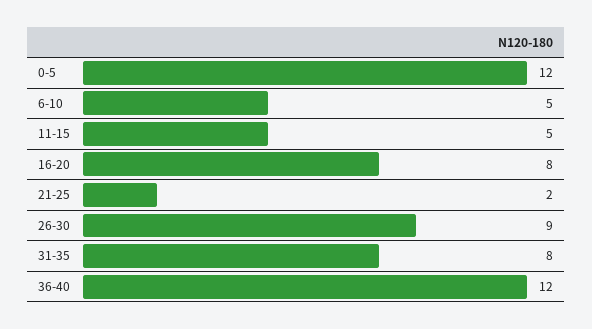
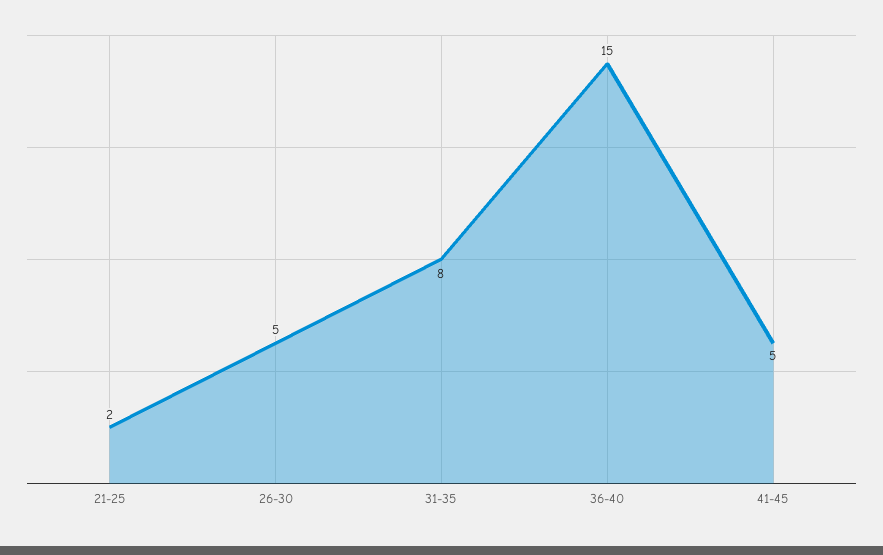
0-5: 12 -> none
6-10: 5 -> none
11-15: 5 -> none
16-20: 8 -> none
26-30: 9 -> 5
36-40: 12 -> 15
41-45: none -> 5

